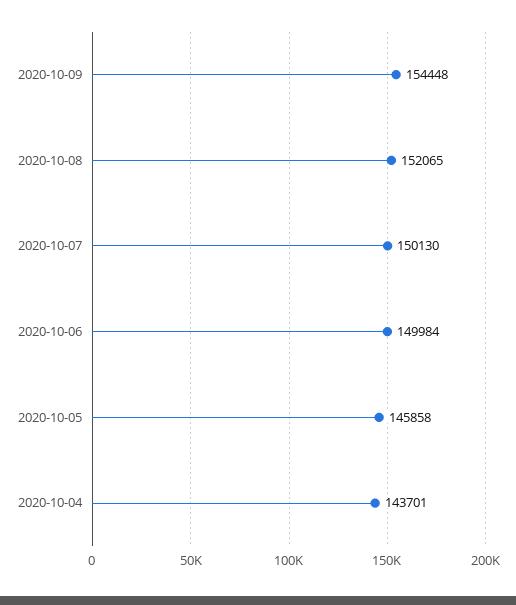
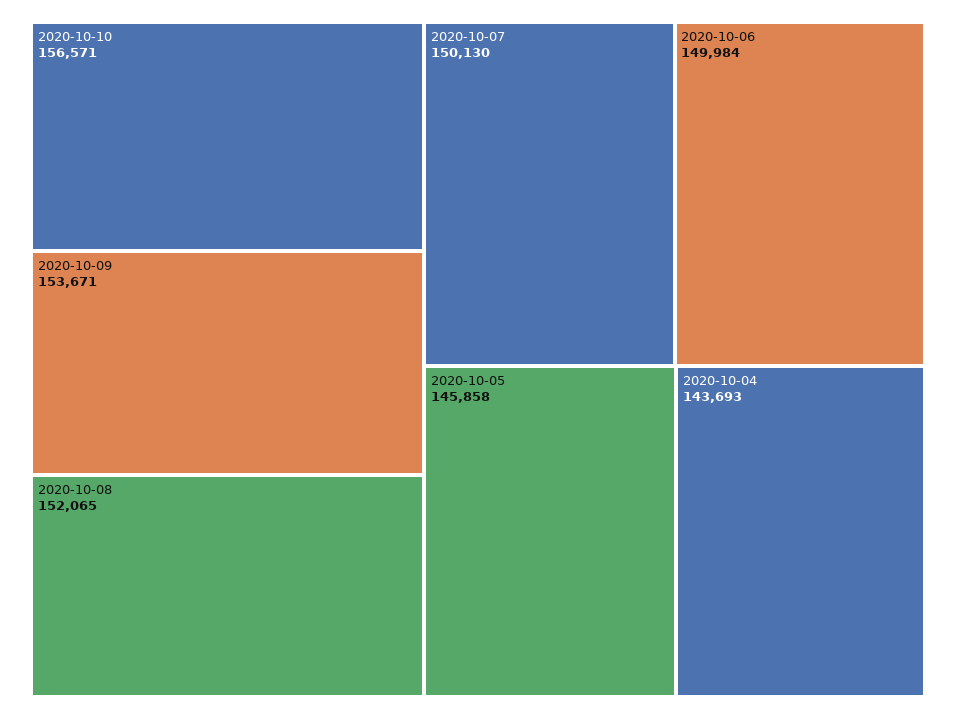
2020-10-09: 154448 -> 153671
2020-10-04: 143701 -> 143693
2020-10-10: none -> 156571

